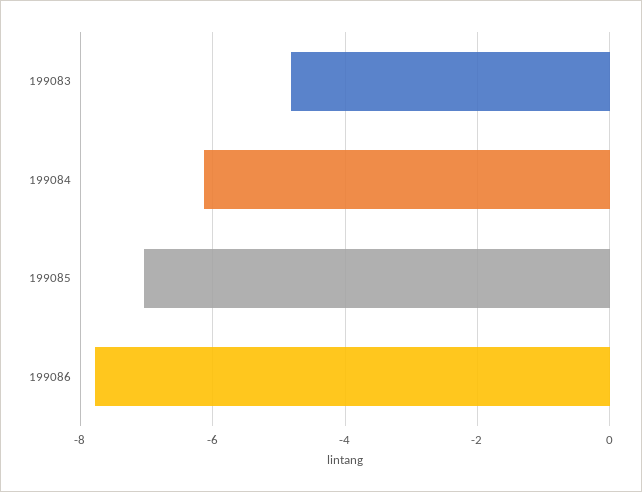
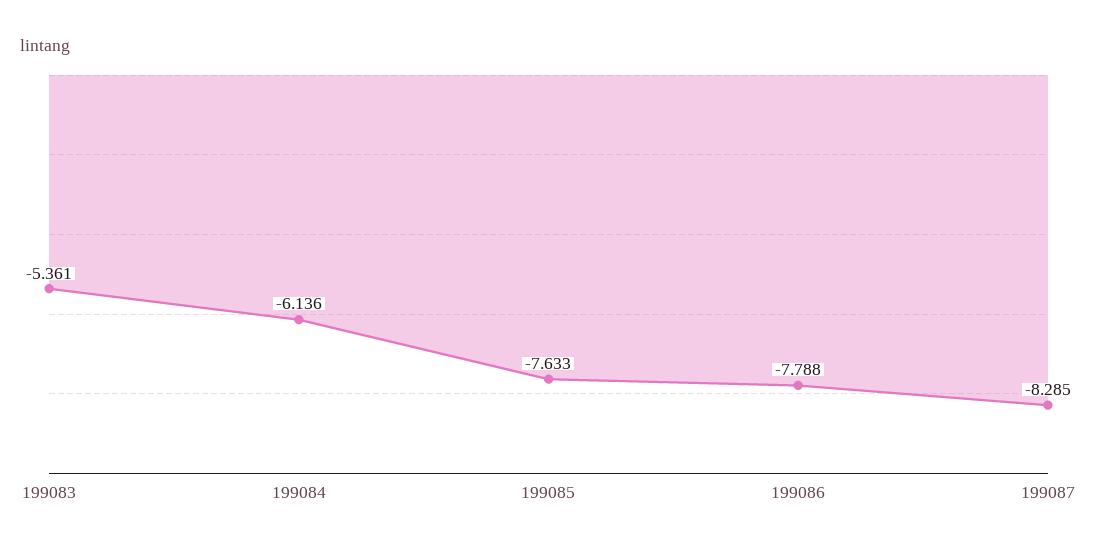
199083: -4.8 -> -5.361
199085: -7 -> -7.633
199087: none -> -8.285

